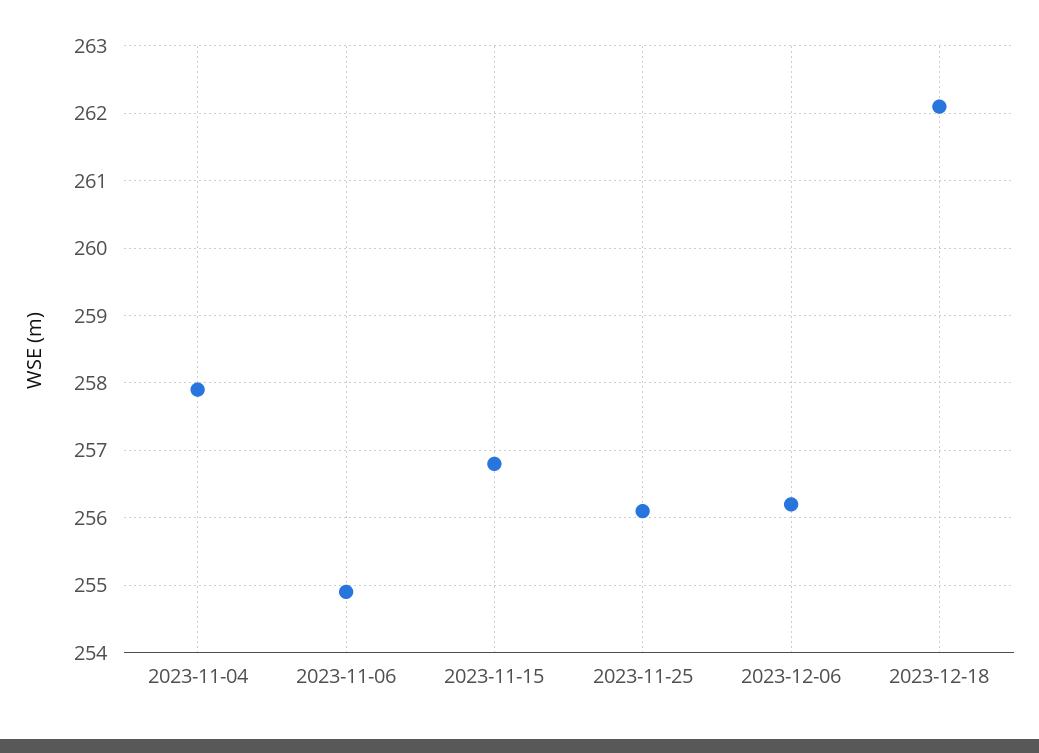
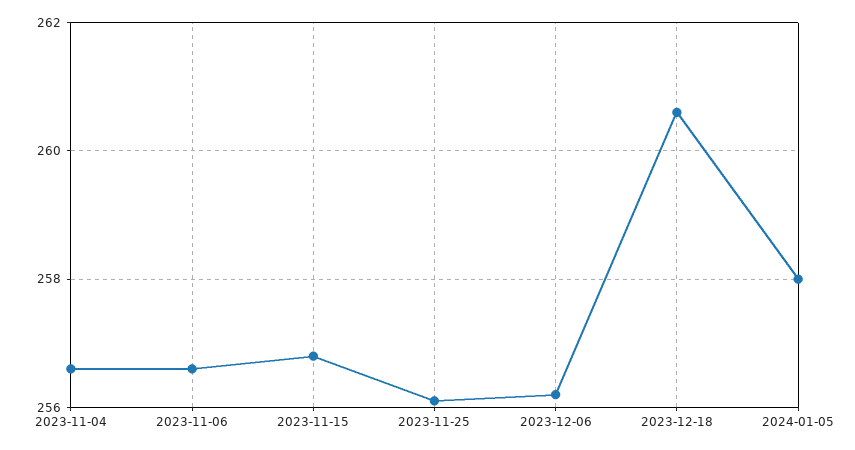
2023-11-04: 257.9 -> 256.5
2023-11-06: 254.9 -> 256.5
2023-12-18: 262.1 -> 260.5
2024-01-05: none -> 258

